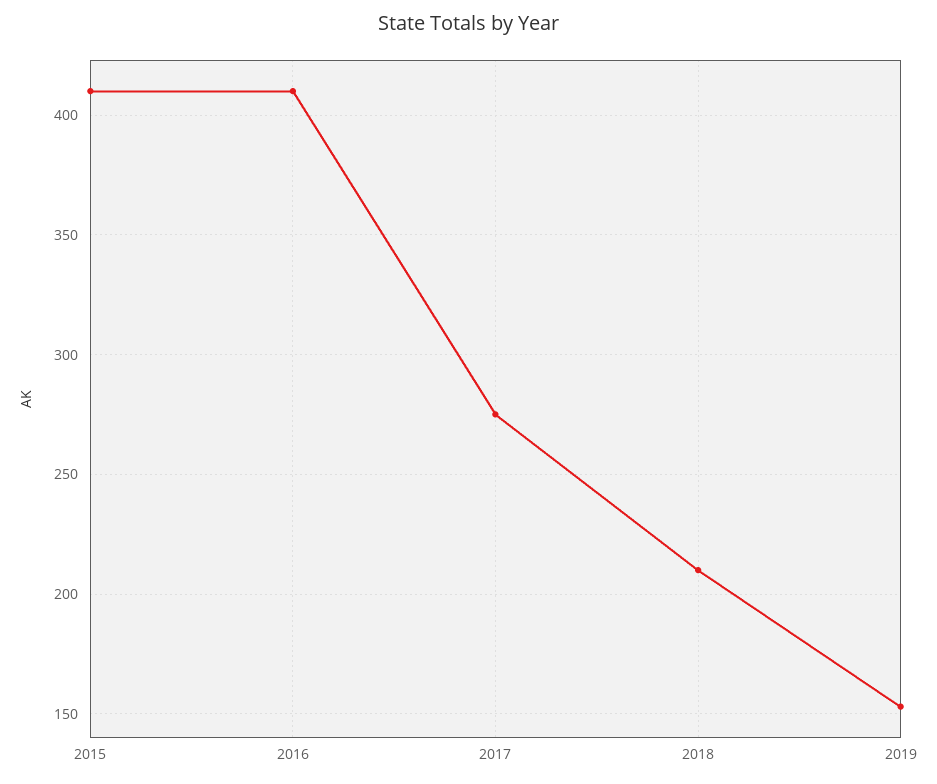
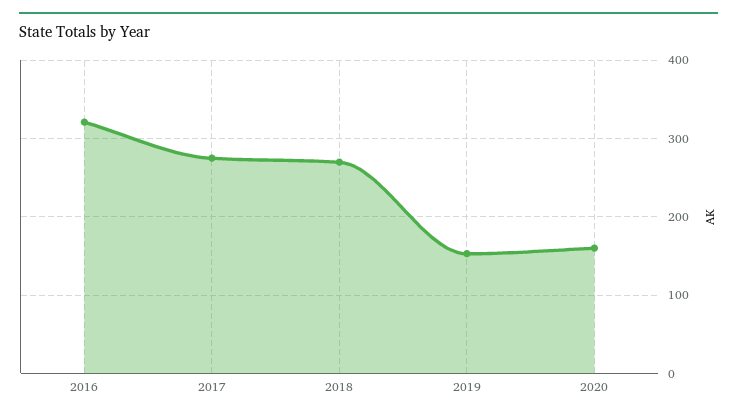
2015: 410 -> none
2016: 410 -> 320
2018: 210 -> 270
2020: none -> 160

